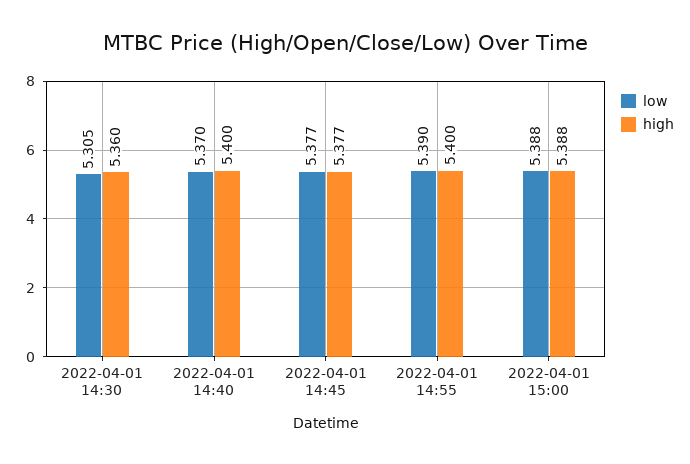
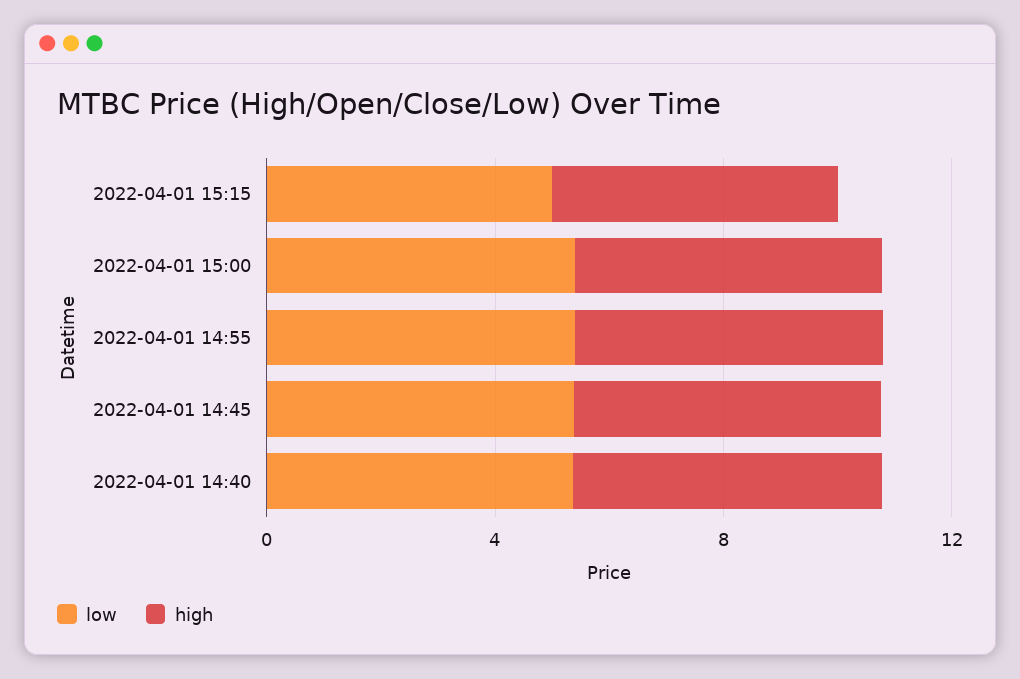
low, 2022-04-01 14:30: 5.305 -> none
high, 2022-04-01 14:30: 5.36 -> none
low, 2022-04-01 15:15: none -> 5
high, 2022-04-01 15:15: none -> 5

